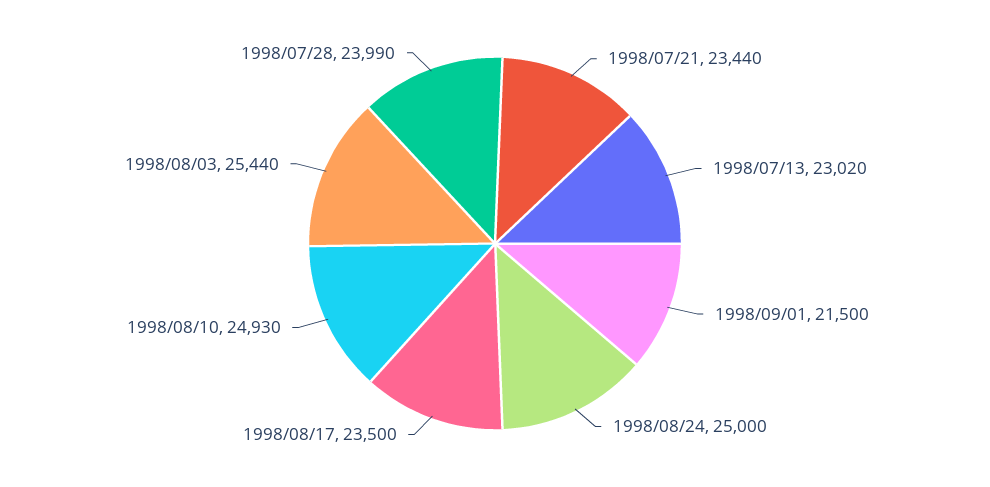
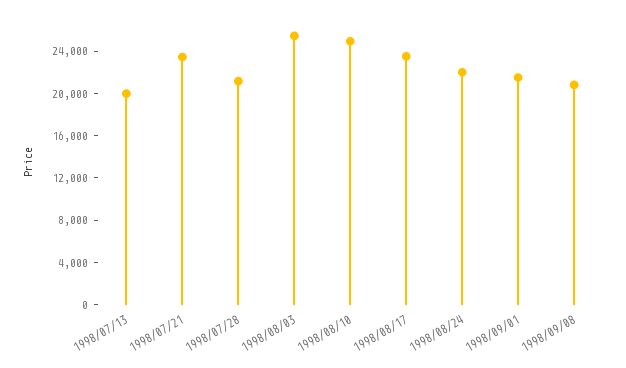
1998/07/13: 23020 -> 20000
1998/08/24: 25000 -> 22000
1998/07/28: 23990 -> 21000
1998/09/08: none -> 21000

